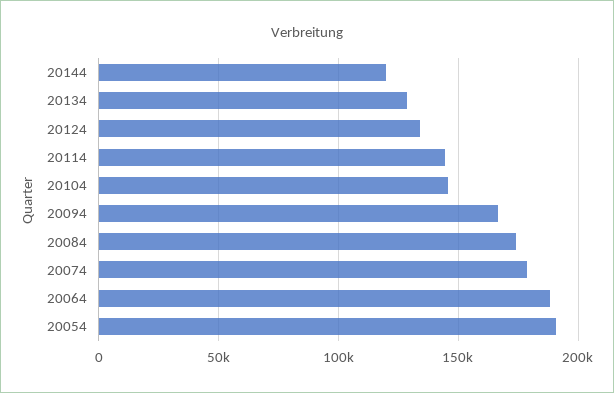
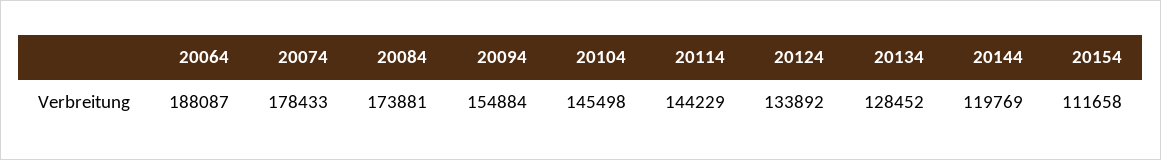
20094: 165000 -> 154884
20054: 190000 -> none
20154: none -> 111658

